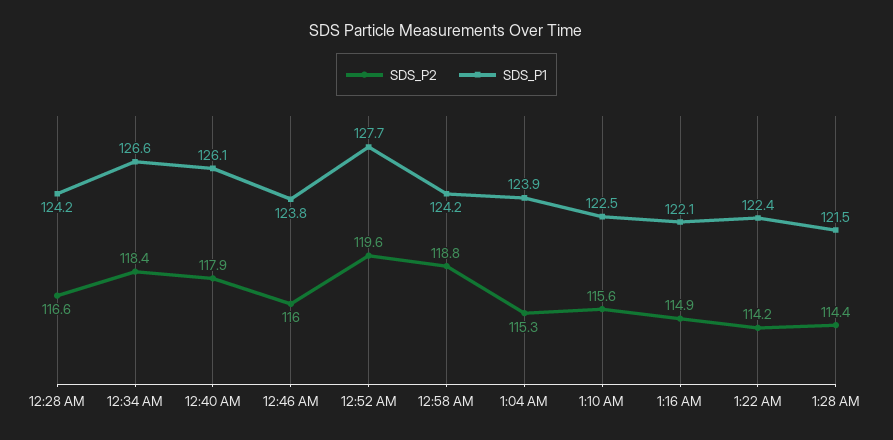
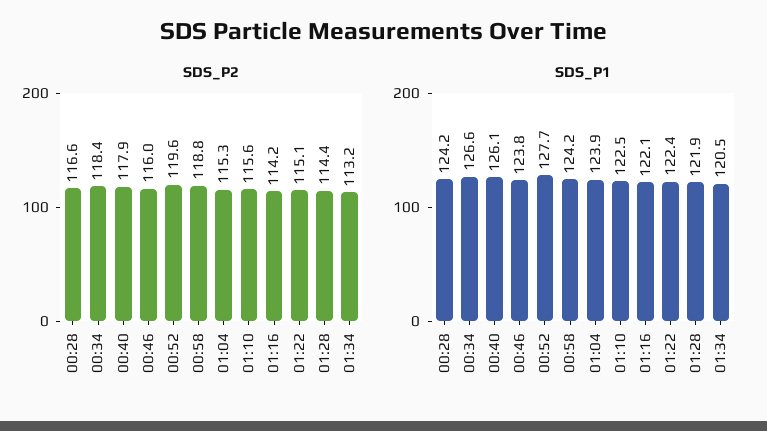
SDS_P2, 1:16 AM: 114.9 -> 114.2
SDS_P2, 1:22 AM: 114.2 -> 115.1
SDS_P1, 1:28 AM: 121.5 -> 121.9
SDS_P2, 01:34: none -> 113.2
SDS_P1, 01:34: none -> 120.5

